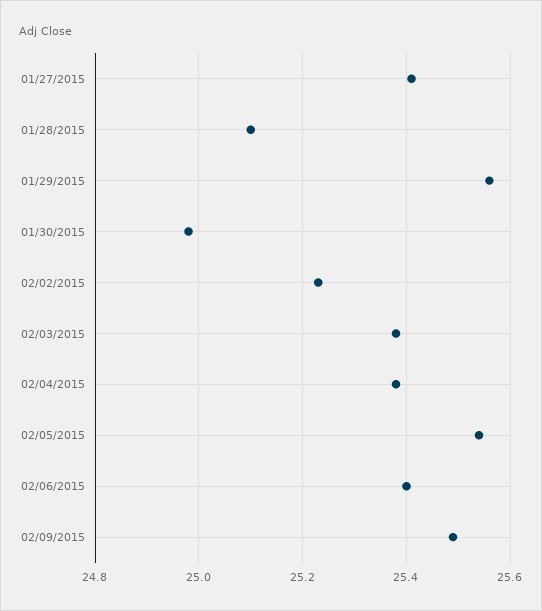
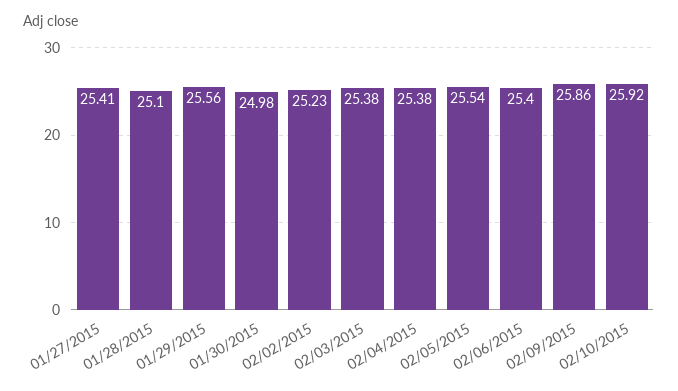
02/09/2015: 25.5 -> 25.86
02/10/2015: none -> 25.92

